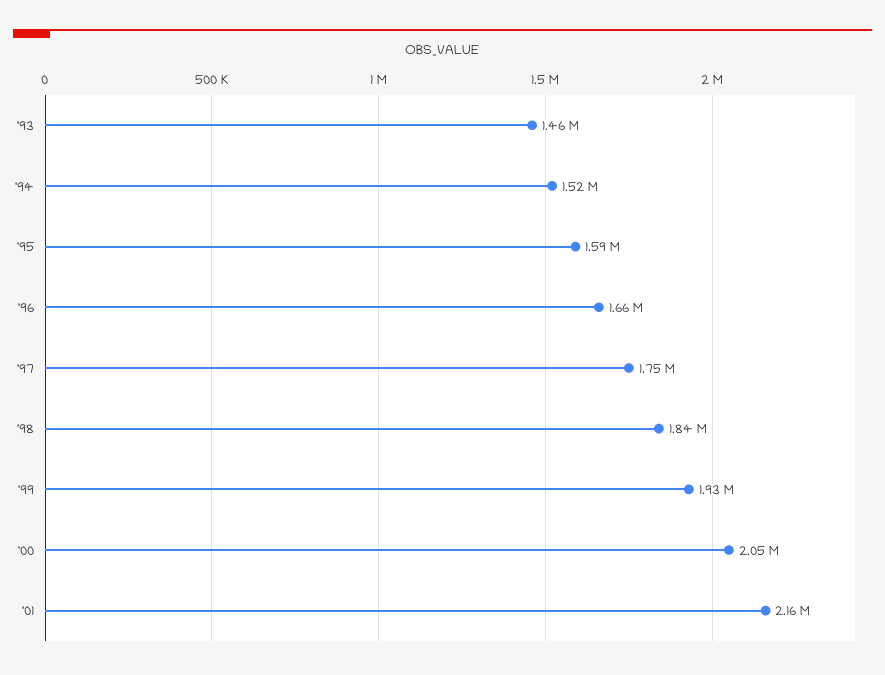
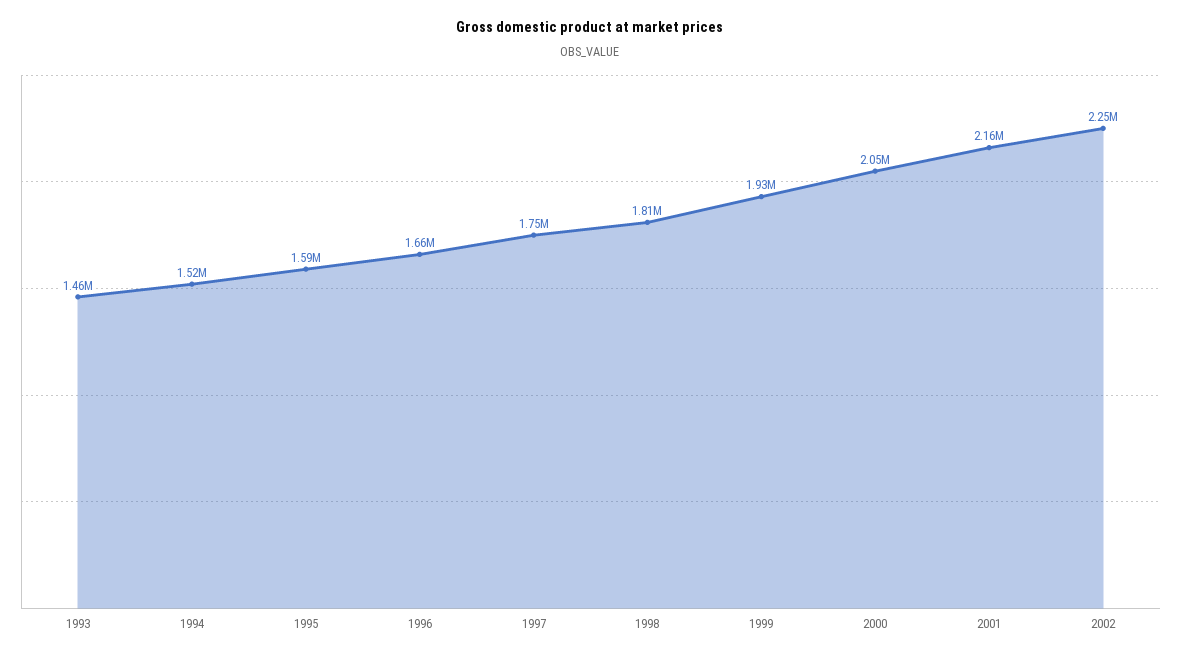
'98: 1840000 -> 1810000
2002: none -> 2250000

